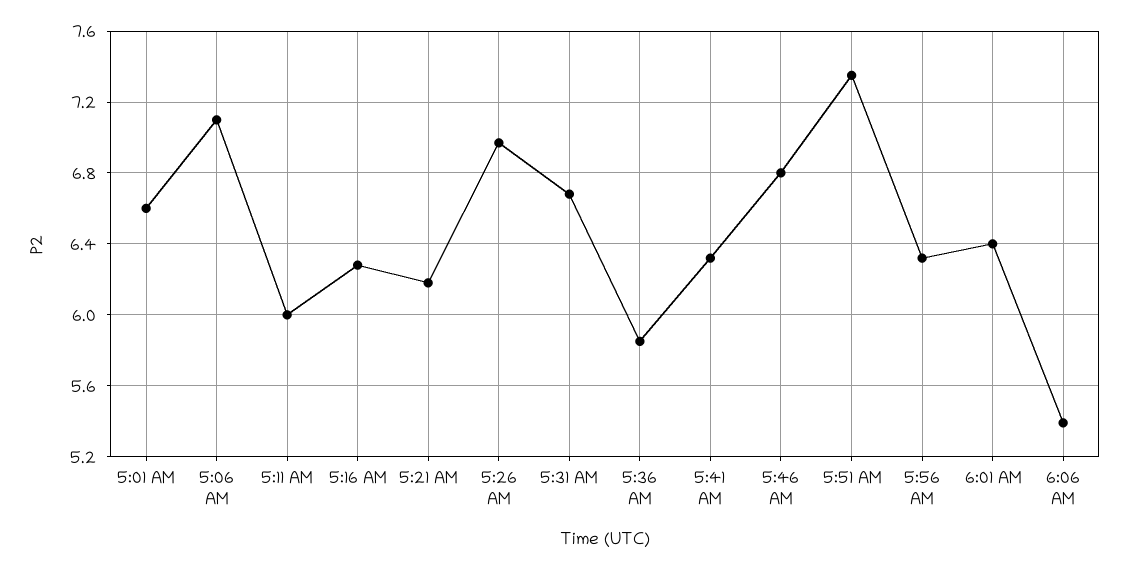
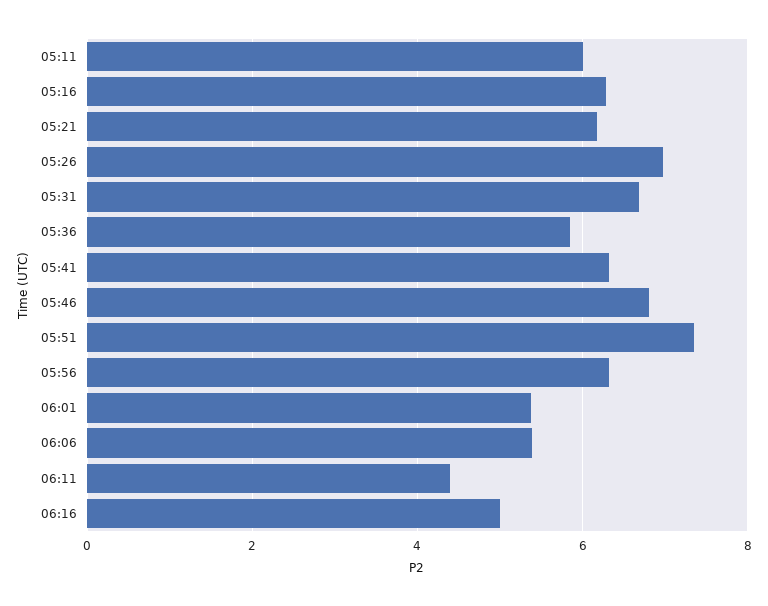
5:01 AM: 6.6 -> none
5:06 AM: 7.1 -> none
6:01 AM: 6.4 -> 5.4
06:11: none -> 4.4
06:16: none -> 5

